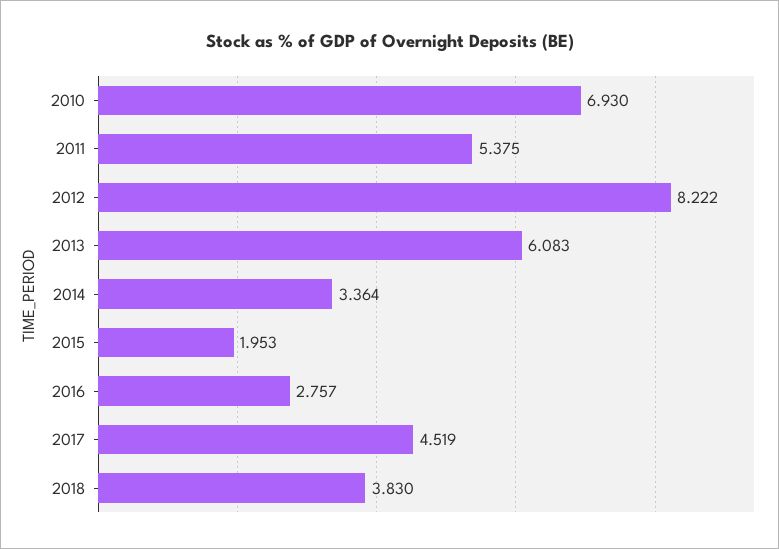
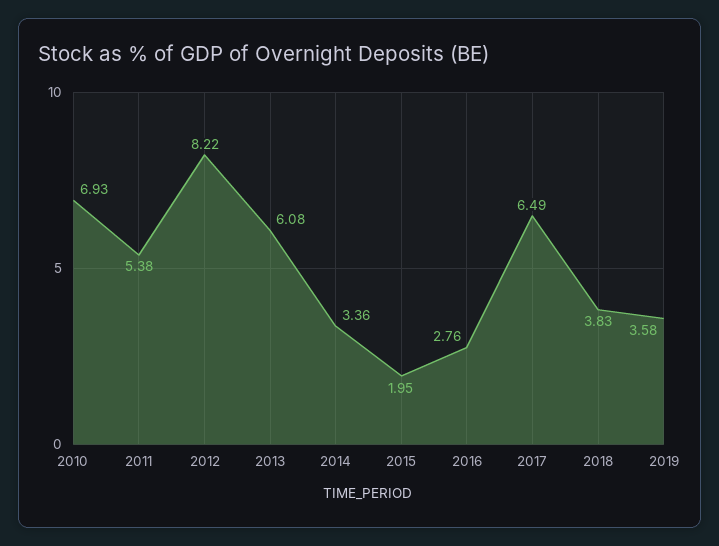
2017: 4.519 -> 6.49
2019: none -> 3.58

